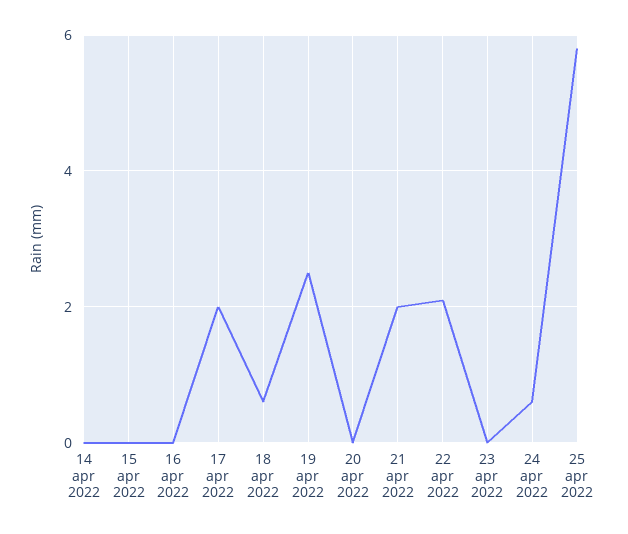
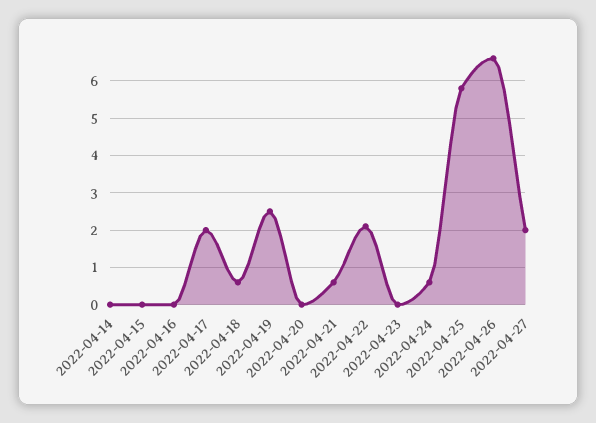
21 apr 2022: 2 -> 0.5
2022-04-26: none -> 6.5
2022-04-27: none -> 2

